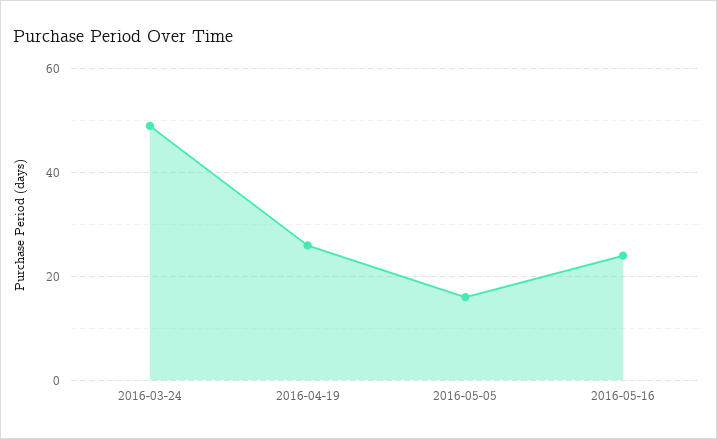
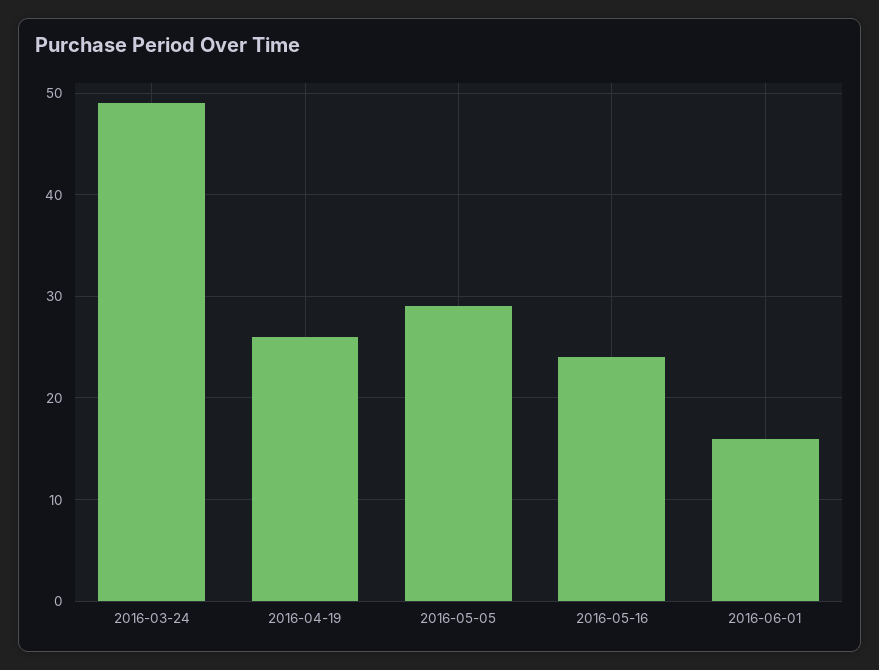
2016-05-05: 15 -> 29
2016-06-01: none -> 16

